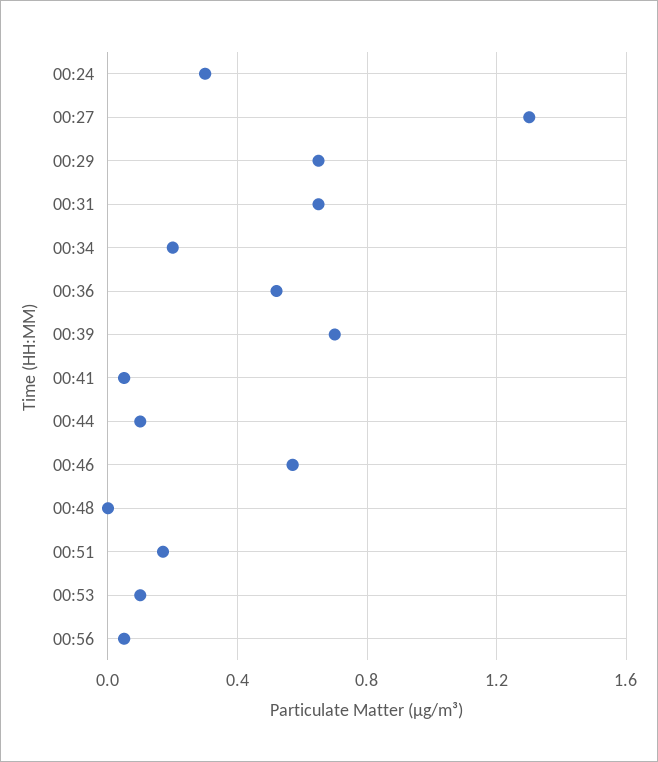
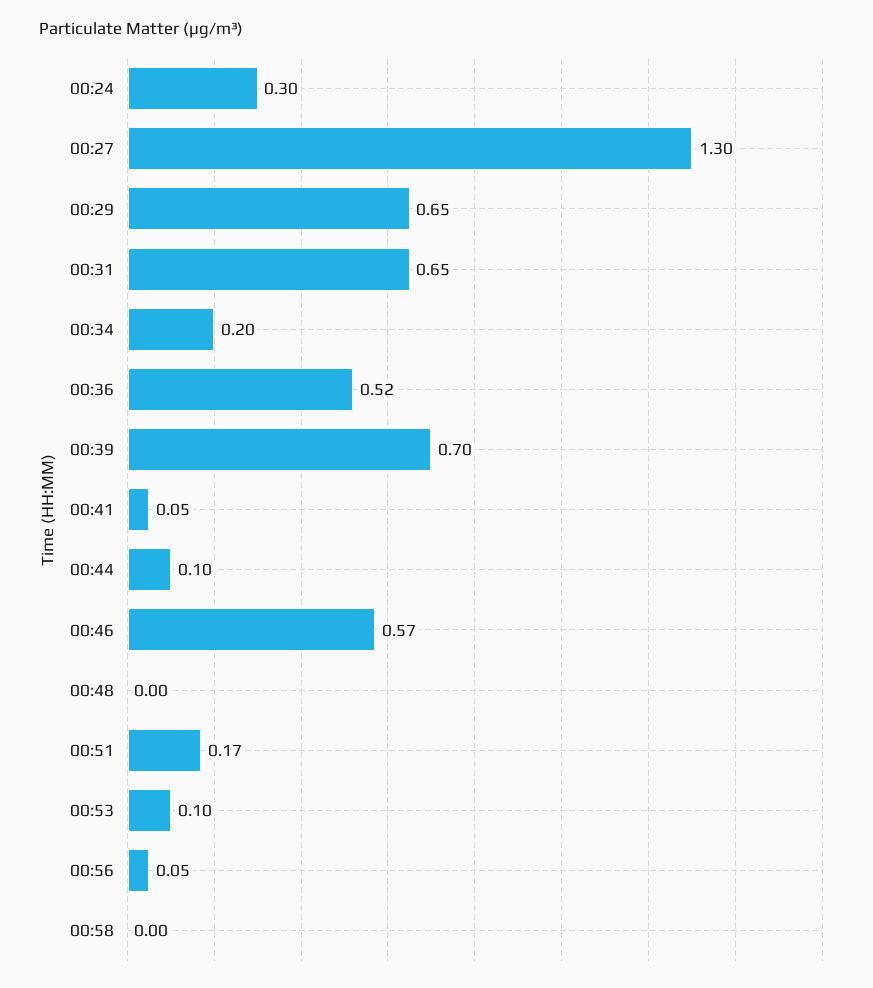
00:58: none -> 0

